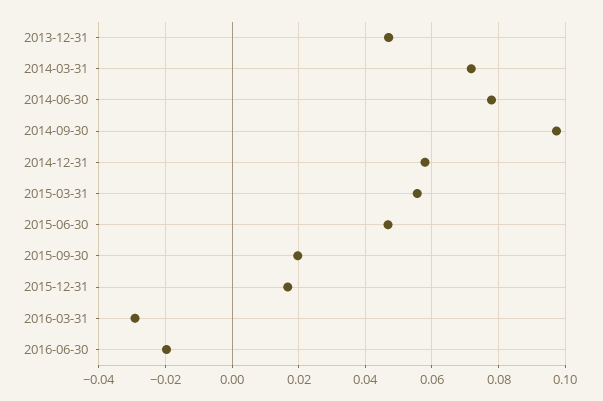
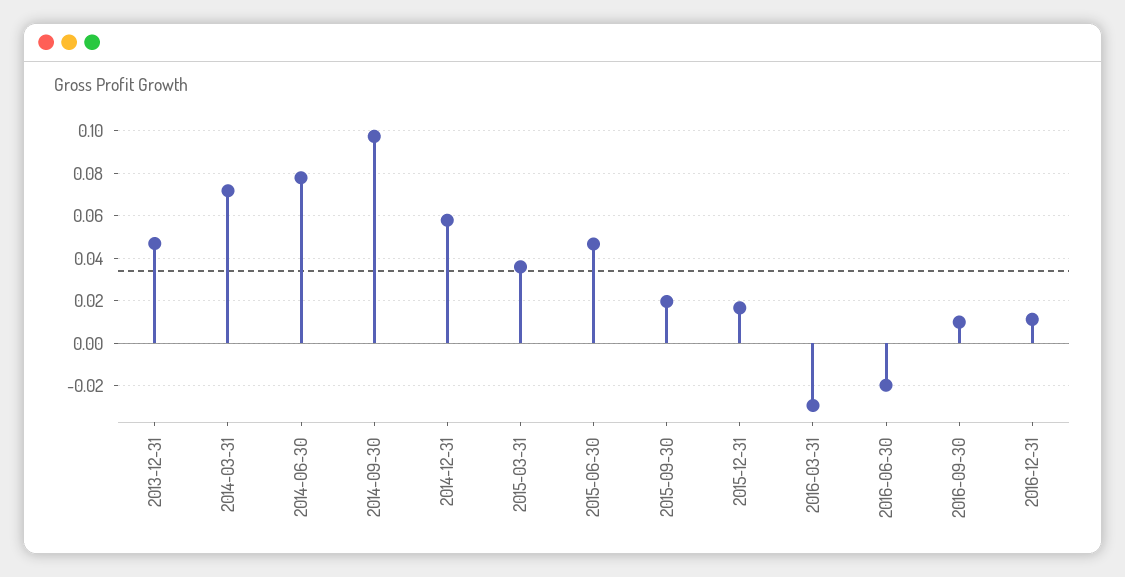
2015-03-31: 0.056 -> 0.035
2016-09-30: none -> 0.01
2016-12-31: none -> 0.01

